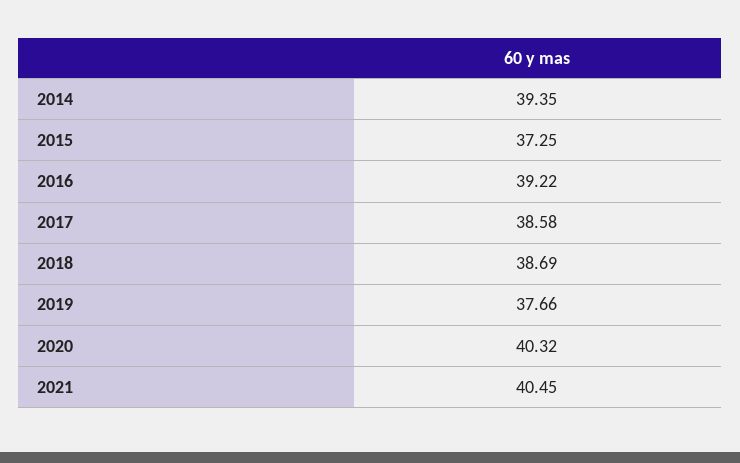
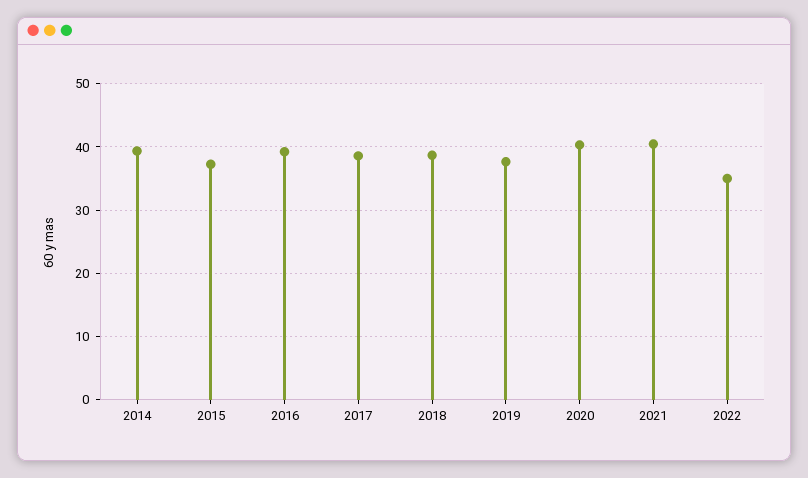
2022: none -> 35

